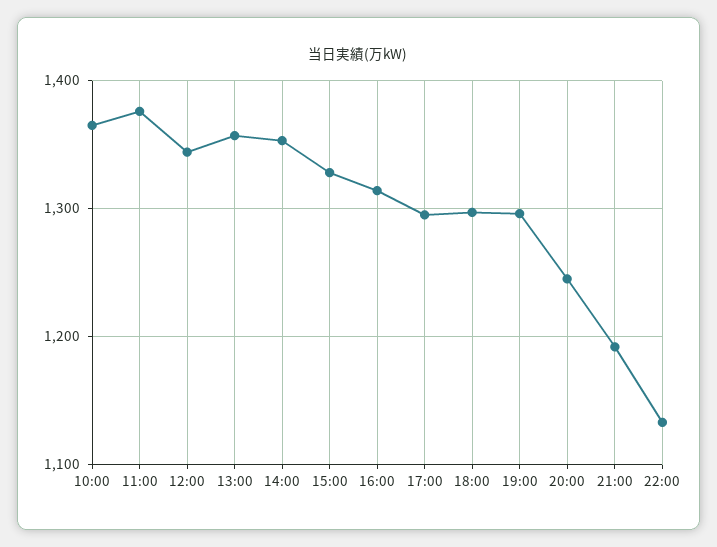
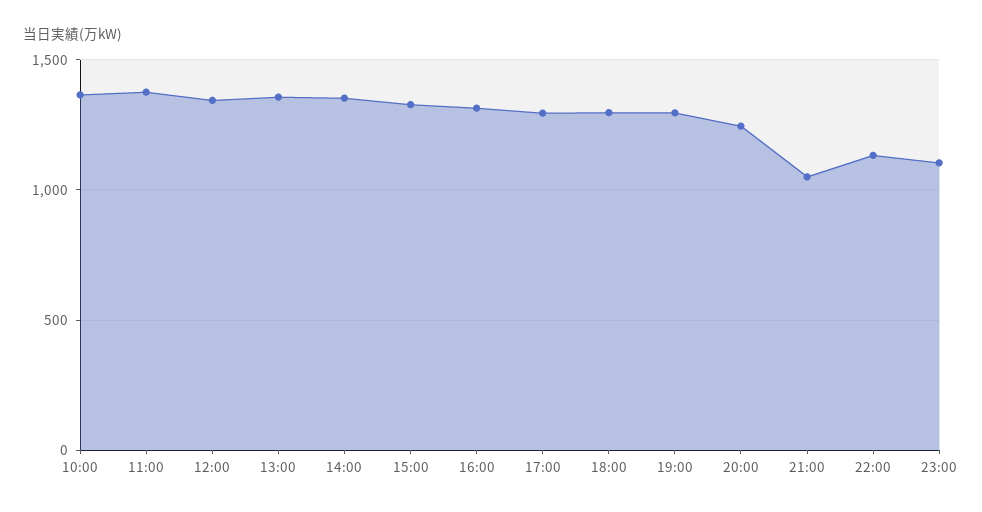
21:00: 1190 -> 1050
23:00: none -> 1100

